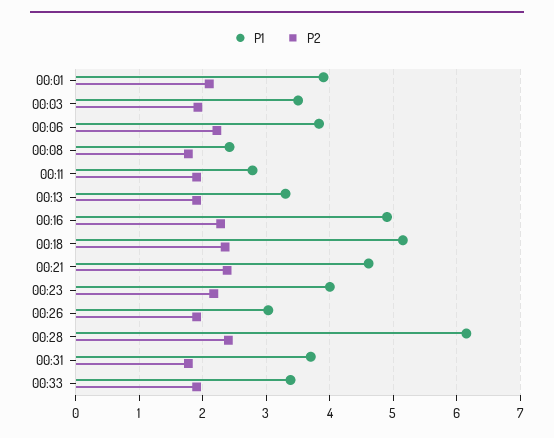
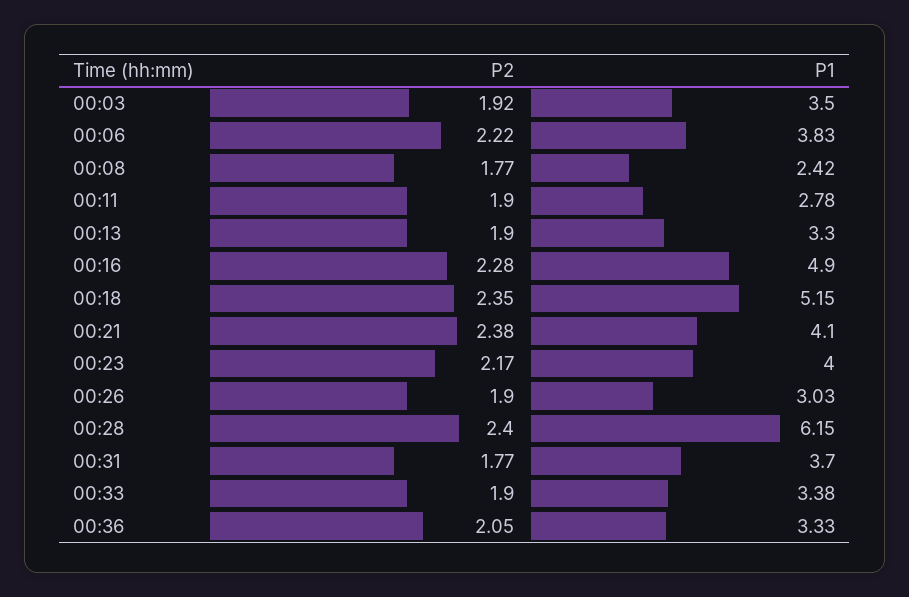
P1, 00:01: 3.9 -> none
P2, 00:01: 2.1 -> none
P1, 00:21: 4.6 -> 4.1
P2, 00:36: none -> 2.05
P1, 00:36: none -> 3.33

